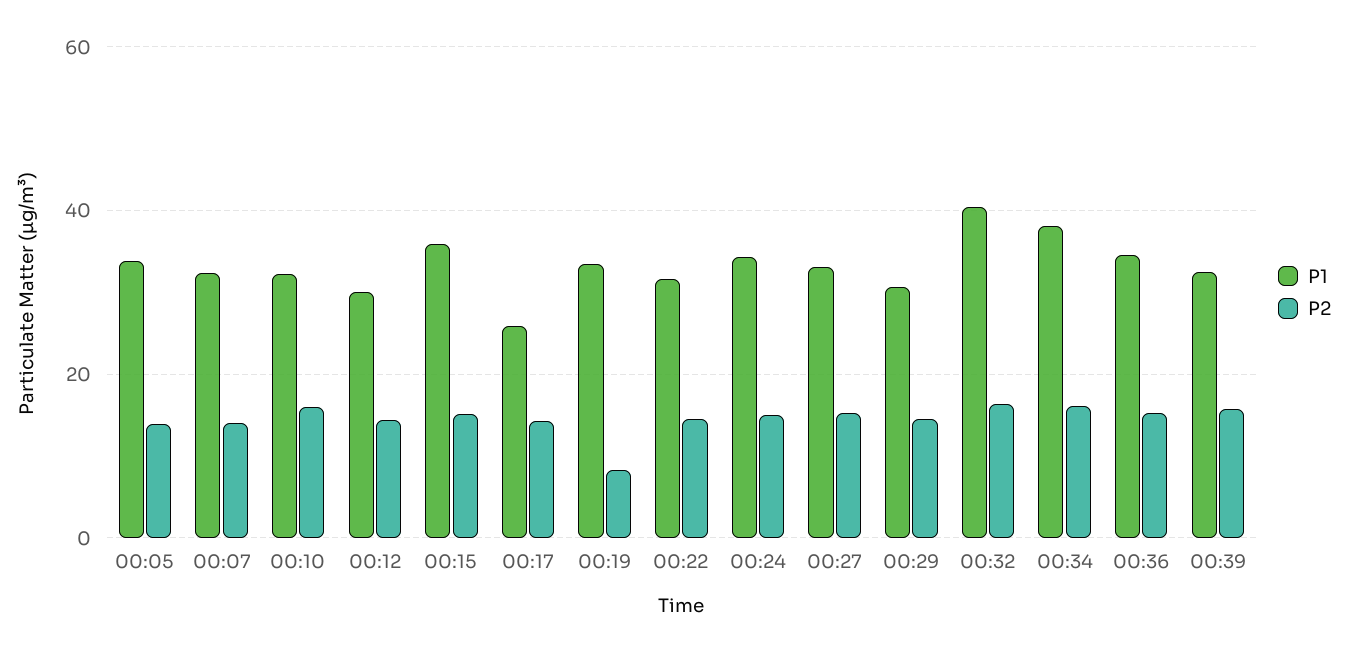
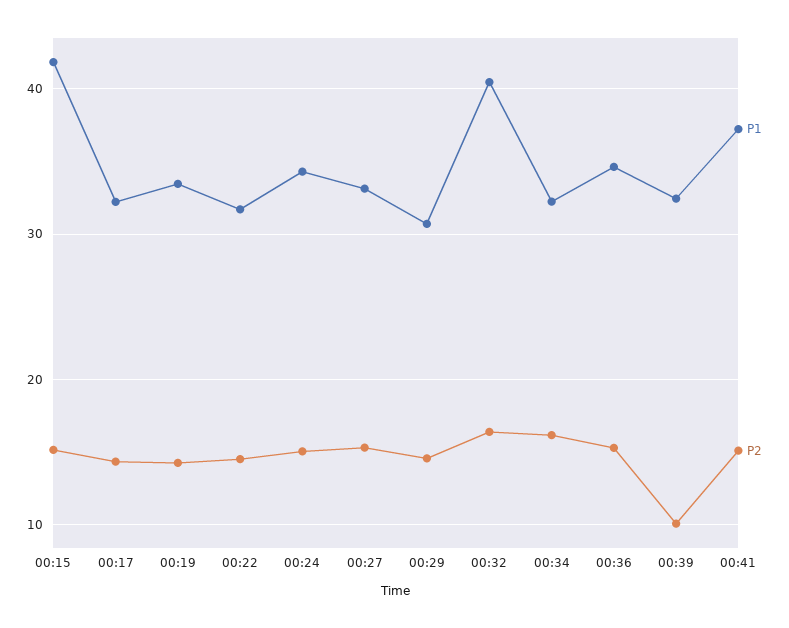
P1, 00:05: 34 -> none
P2, 00:05: 14 -> none
P1, 00:07: 32 -> none
P2, 00:07: 14 -> none
P1, 00:10: 32 -> none
P2, 00:10: 16 -> none
P1, 00:12: 30 -> none
P2, 00:12: 14 -> none
P1, 00:15: 36 -> 42
P1, 00:17: 26 -> 32
P2, 00:19: 8 -> 14
P1, 00:34: 38 -> 32
P2, 00:39: 16 -> 10
P1, 00:41: none -> 37
P2, 00:41: none -> 15

